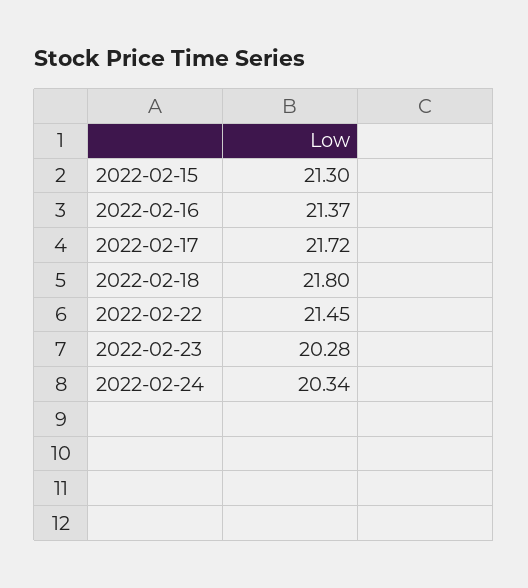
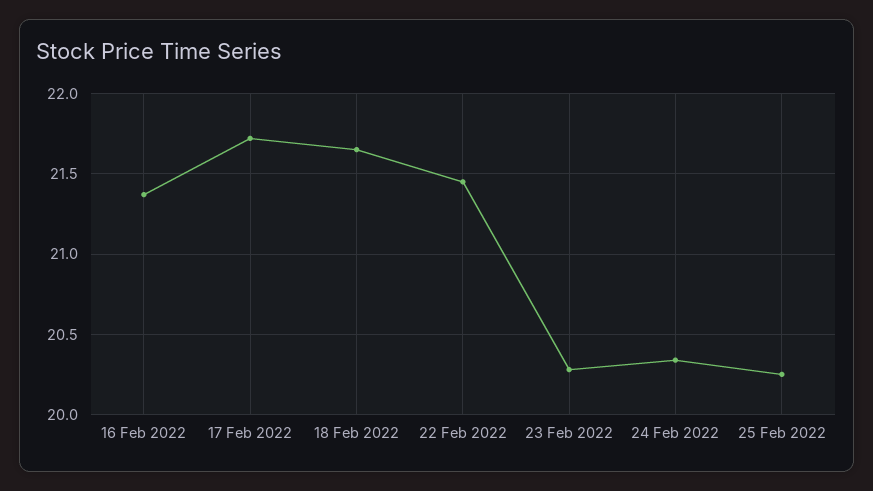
2022-02-15: 21.3 -> none
2022-02-18: 21.8 -> 21.65
25 Feb 2022: none -> 20.25

